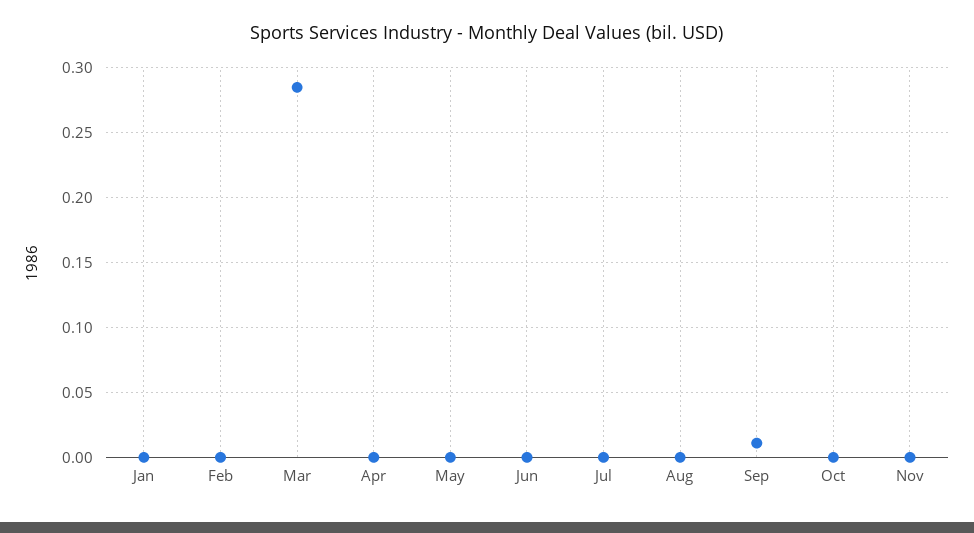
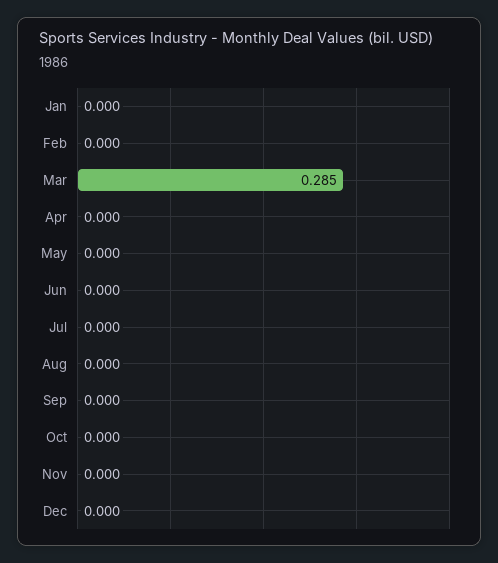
Sep: 0.01 -> 0
Dec: none -> 0

